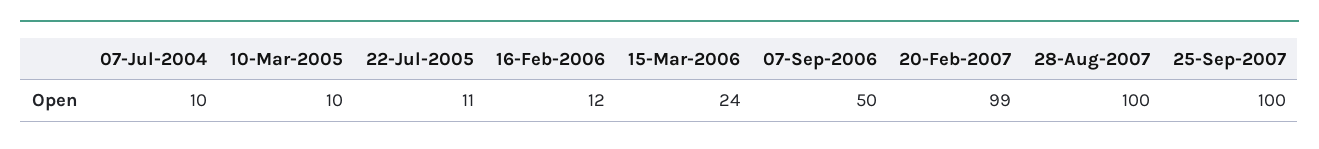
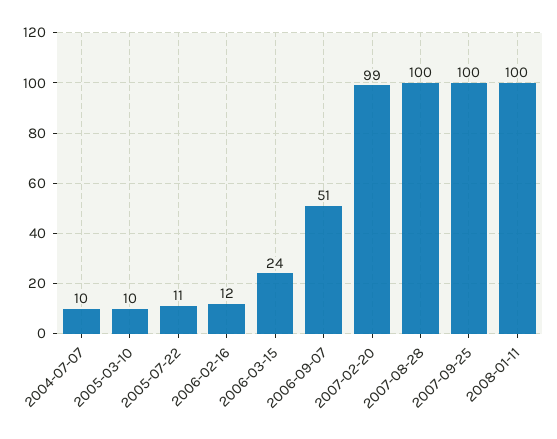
07-Sep-2006: 50 -> 51
2008-01-11: none -> 100

